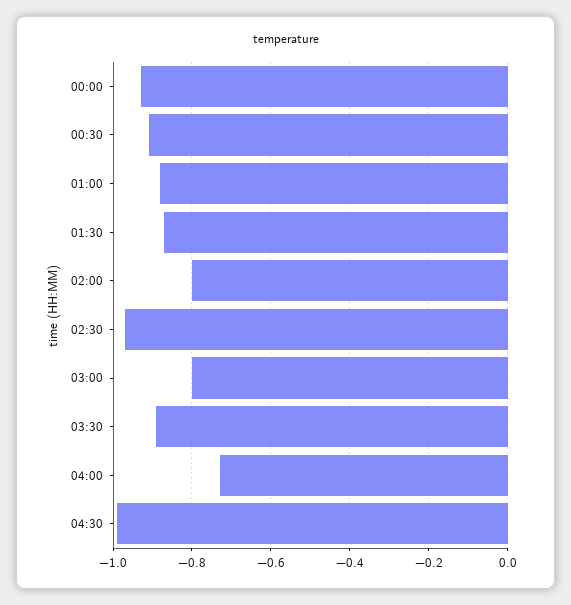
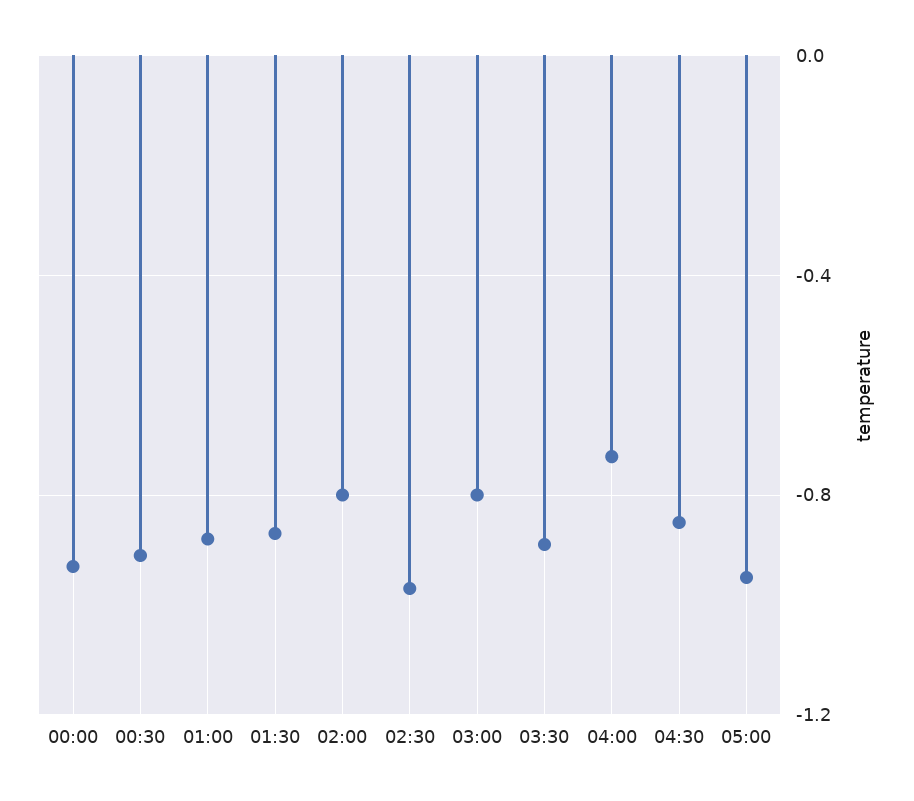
04:30: -1 -> -0.85
05:00: none -> -0.95

